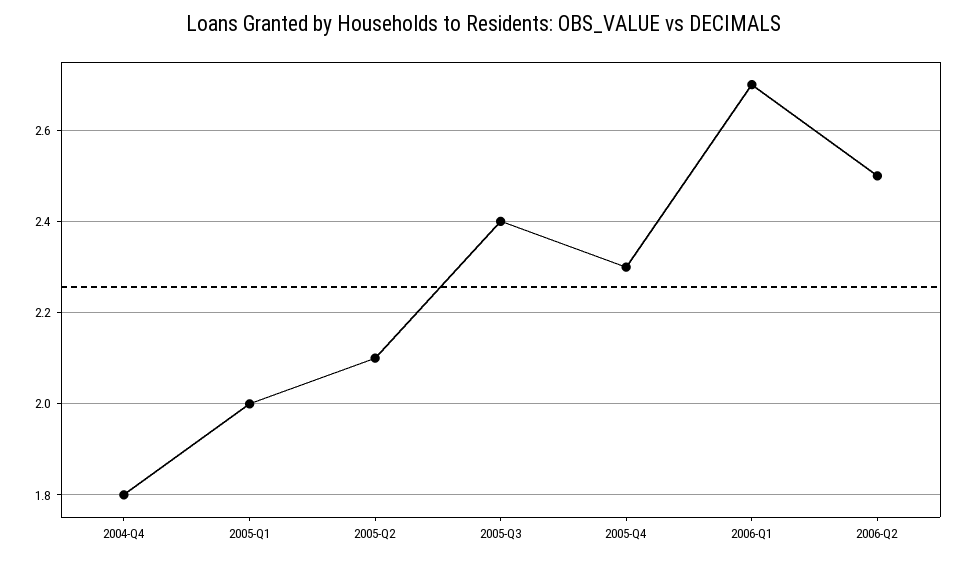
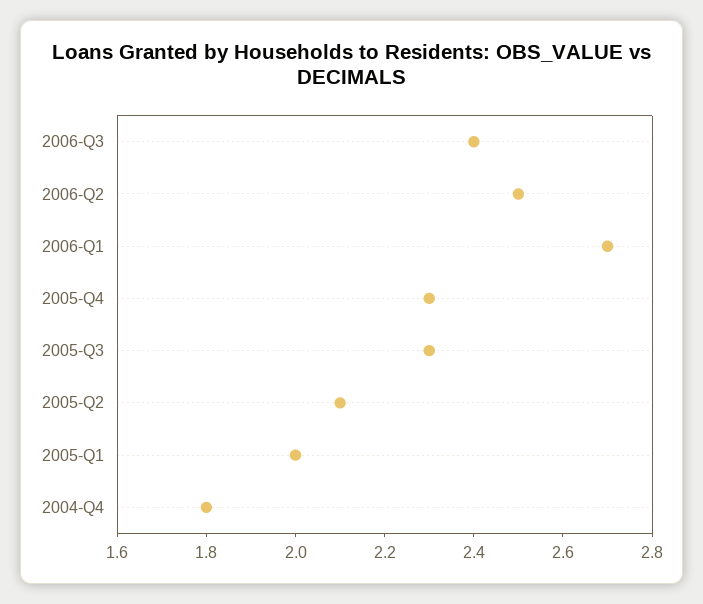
2005-Q3: 2.4 -> 2.3
2006-Q3: none -> 2.4

